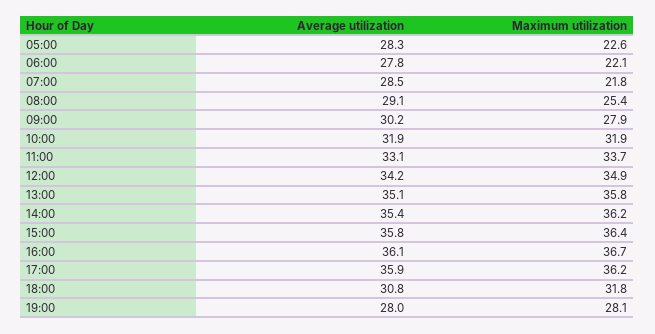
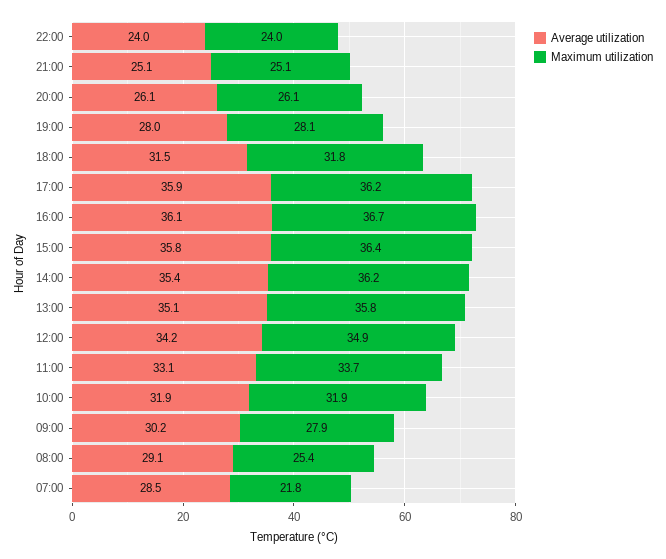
Average utilization, 05:00: 28.3 -> none
Maximum utilization, 05:00: 22.6 -> none
Average utilization, 06:00: 27.8 -> none
Maximum utilization, 06:00: 22.1 -> none
Average utilization, 18:00: 30.8 -> 31.5
Average utilization, 22:00: none -> 24
Maximum utilization, 22:00: none -> 24
Average utilization, 21:00: none -> 25.1
Maximum utilization, 21:00: none -> 25.1
Average utilization, 20:00: none -> 26.1
Maximum utilization, 20:00: none -> 26.1

